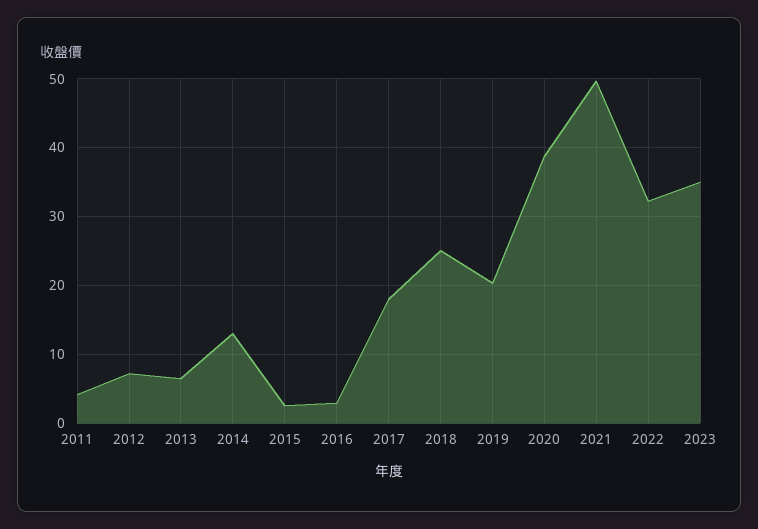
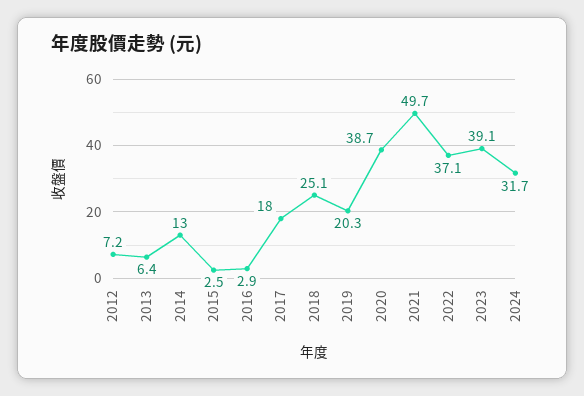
2011: 4 -> none
2022: 32 -> 37.1
2023: 35 -> 39.1
2024: none -> 31.7

